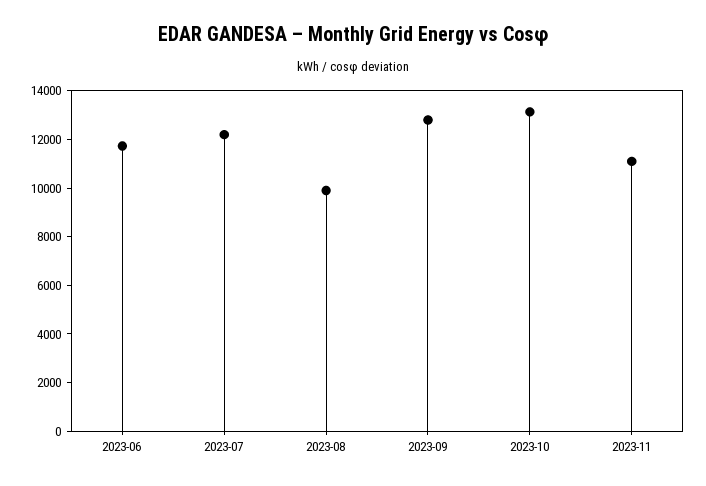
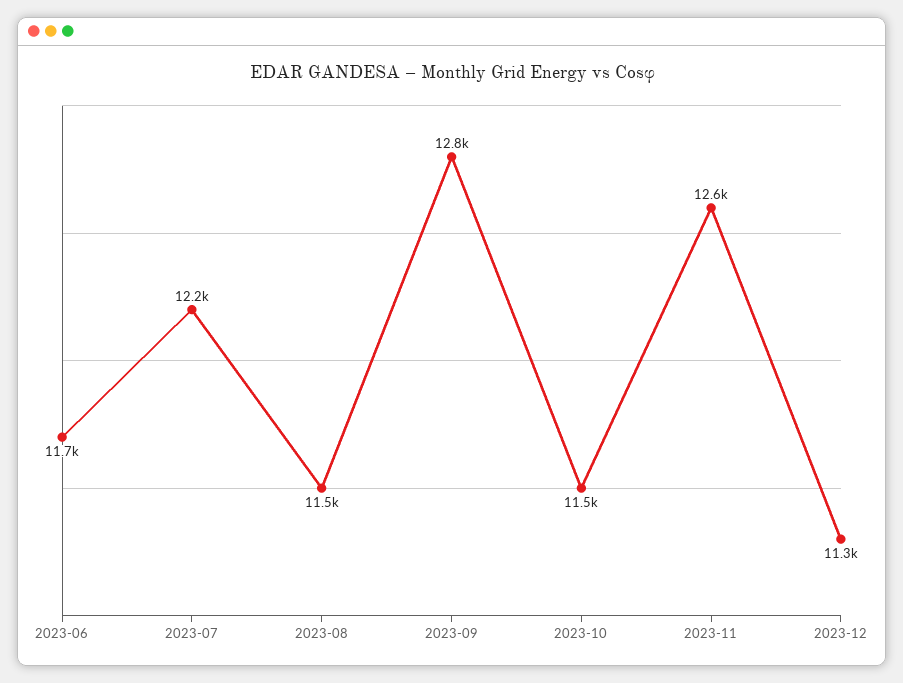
2023-08: 10000 -> 11500
2023-10: 13000 -> 11500
2023-11: 11000 -> 12600
2023-12: none -> 11300

